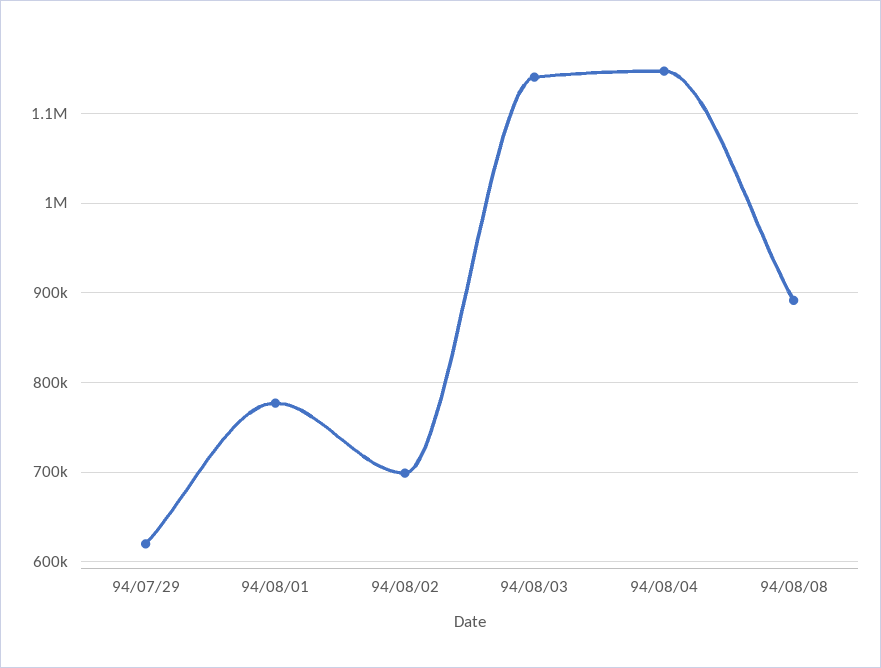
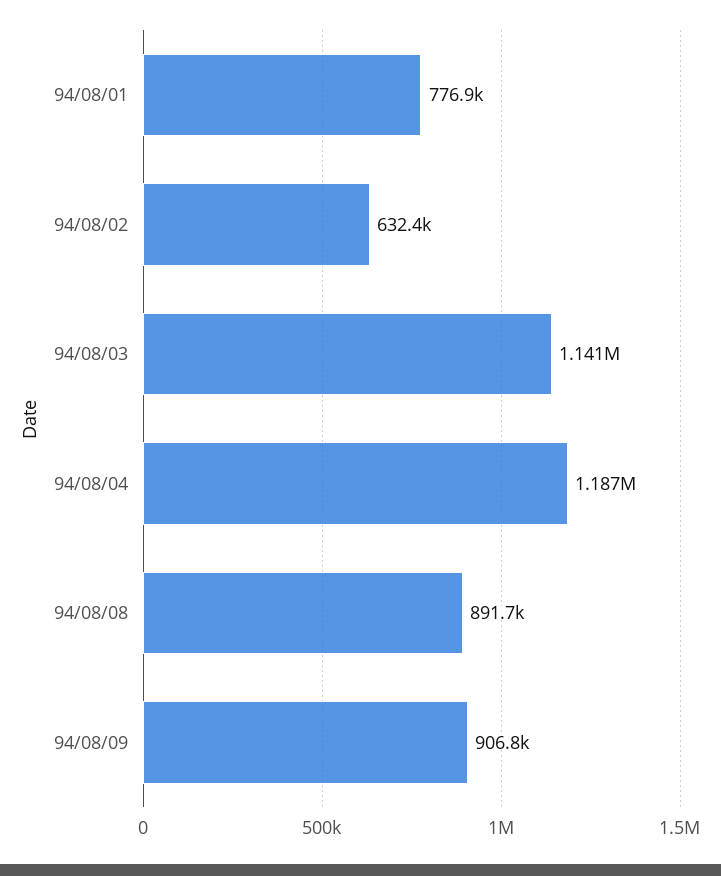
94/07/29: 620000 -> none
94/08/02: 700000 -> 632400
94/08/04: 1150000 -> 1187000
94/08/09: none -> 906800

